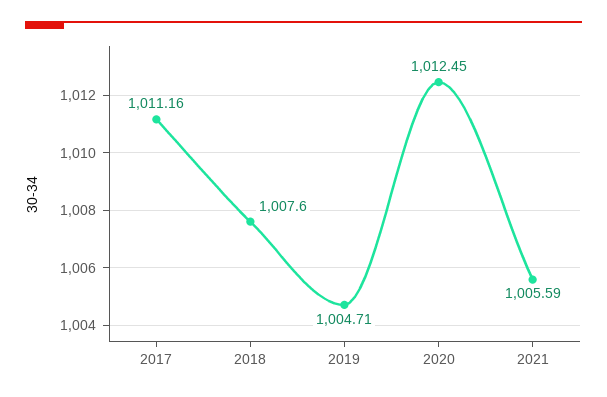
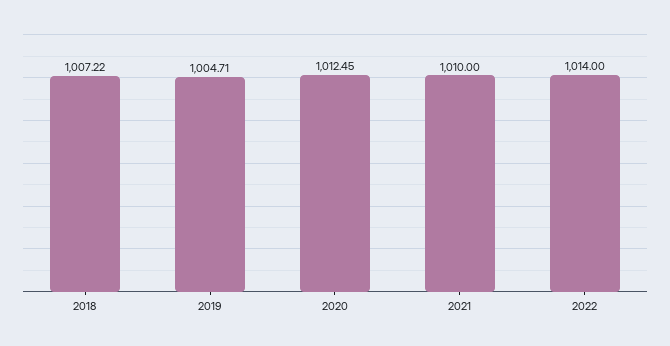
2017: 1011.16 -> none
2018: 1007.6 -> 1007.22
2021: 1005.59 -> 1010
2022: none -> 1014

